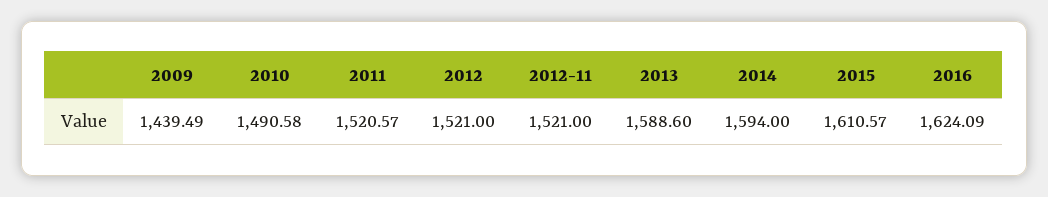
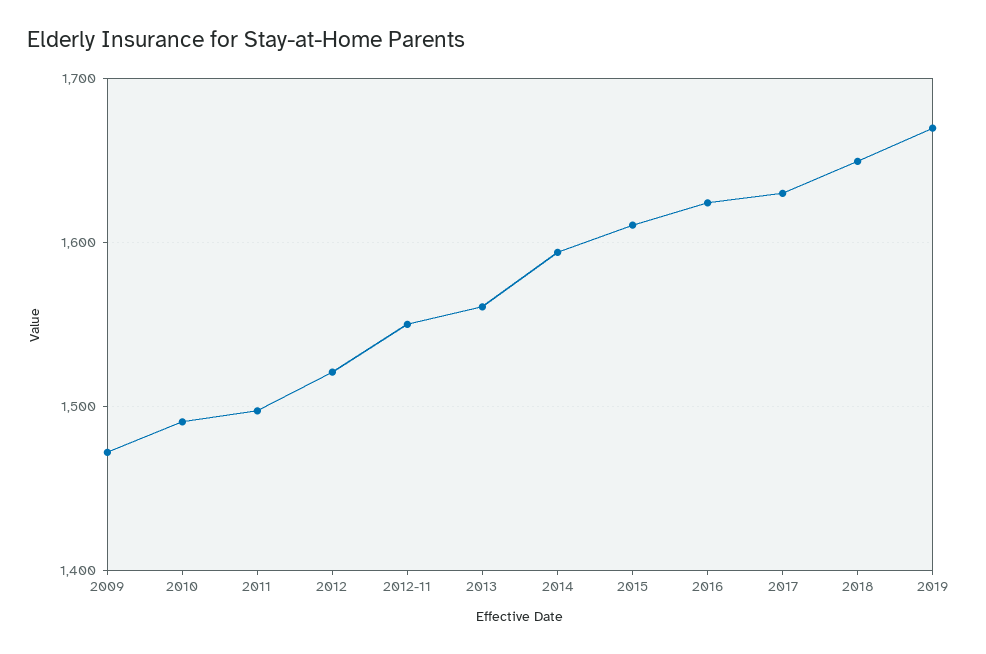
2009: 1439.49 -> 1470
2011: 1520.57 -> 1500
2012-11: 1521 -> 1550
2013: 1588.6 -> 1560
2017: none -> 1630
2018: none -> 1650
2019: none -> 1670

